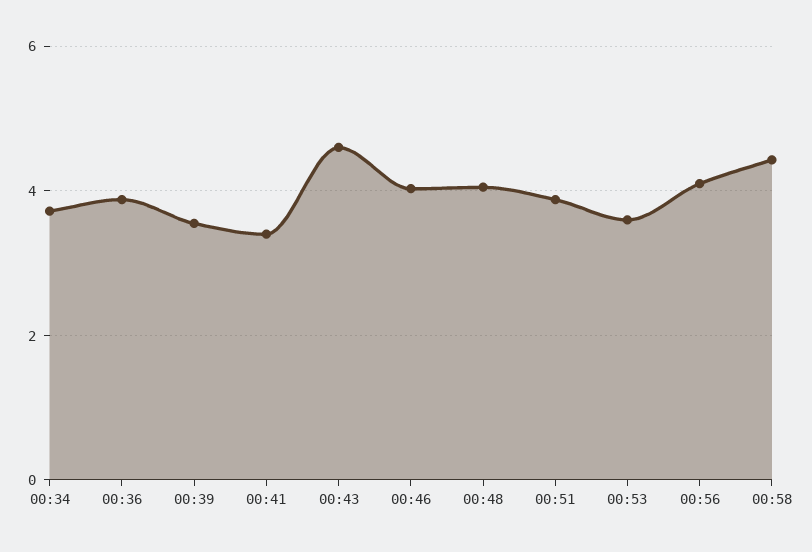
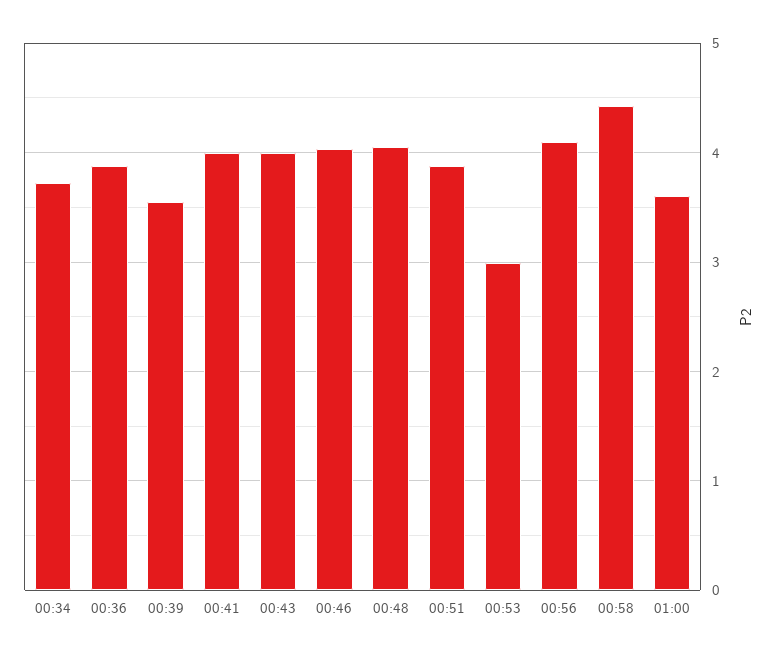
00:41: 3.4 -> 4
00:43: 4.6 -> 4
00:53: 3.6 -> 3
01:00: none -> 3.6

